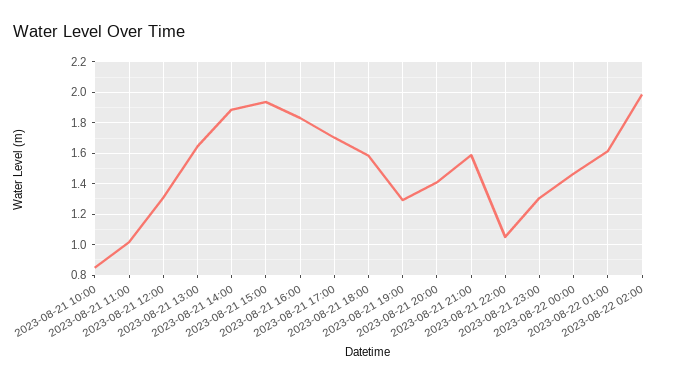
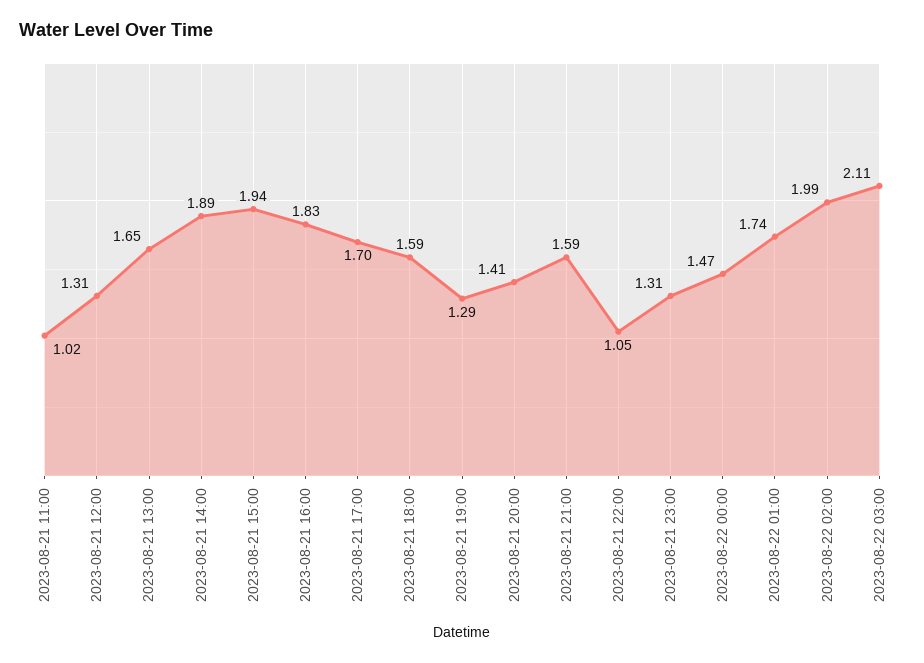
2023-08-21 10:00: 0.85 -> none
2023-08-22 01:00: 1.6 -> 1.74
2023-08-22 03:00: none -> 2.11

